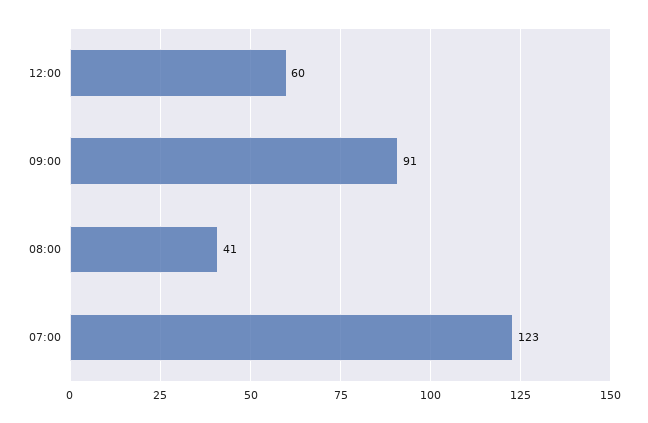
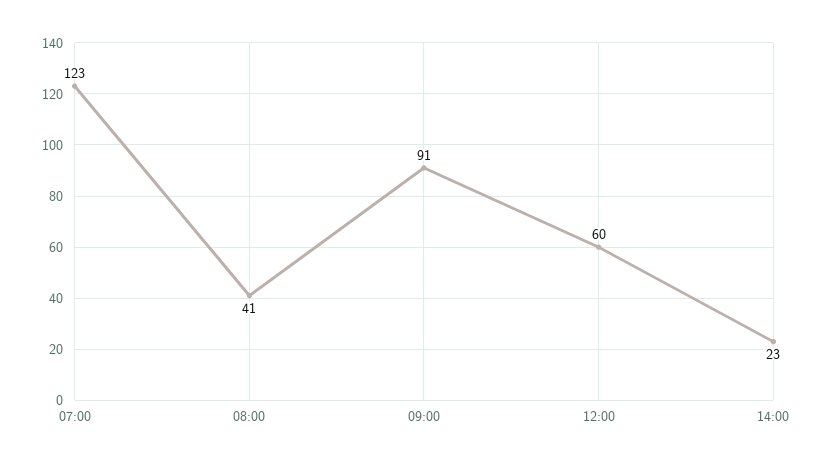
14:00: none -> 23

